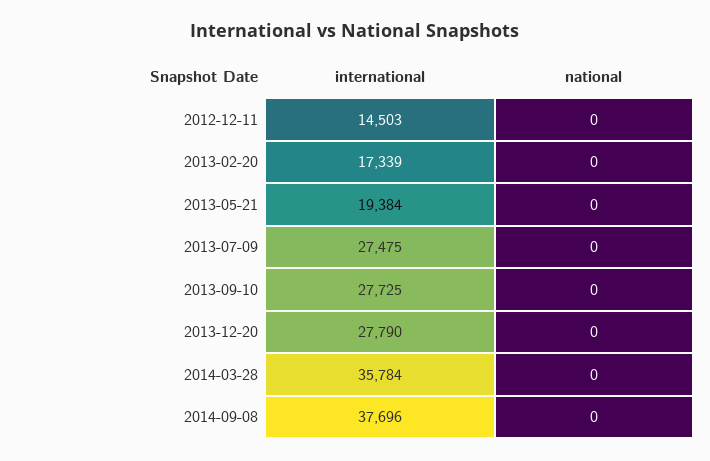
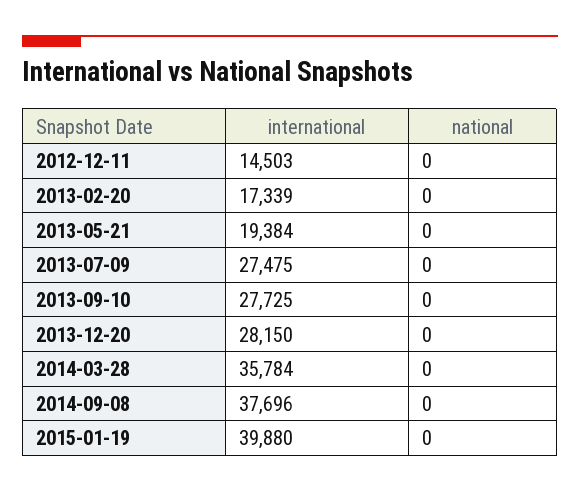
international, 2013-12-20: 27790 -> 28150
international, 2015-01-19: none -> 39880
national, 2015-01-19: none -> 0

